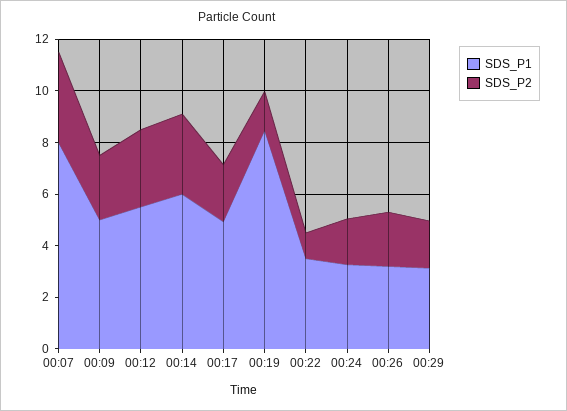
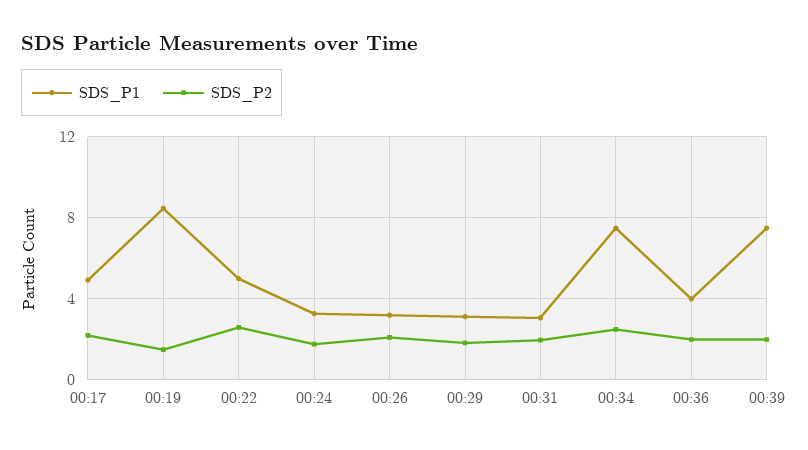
SDS_P1, 00:07: 8 -> none
SDS_P2, 00:07: 3.5 -> none
SDS_P1, 00:09: 5 -> none
SDS_P2, 00:09: 2.5 -> none
SDS_P1, 00:12: 5.5 -> none
SDS_P2, 00:12: 3 -> none
SDS_P1, 00:14: 6 -> none
SDS_P2, 00:14: 3 -> none
SDS_P1, 00:22: 3.5 -> 5
SDS_P2, 00:22: 1 -> 2.5
SDS_P1, 00:31: none -> 3
SDS_P2, 00:31: none -> 2
SDS_P1, 00:34: none -> 7.5
SDS_P2, 00:34: none -> 2.5
SDS_P1, 00:36: none -> 4
SDS_P2, 00:36: none -> 2
SDS_P1, 00:39: none -> 7.5
SDS_P2, 00:39: none -> 2

